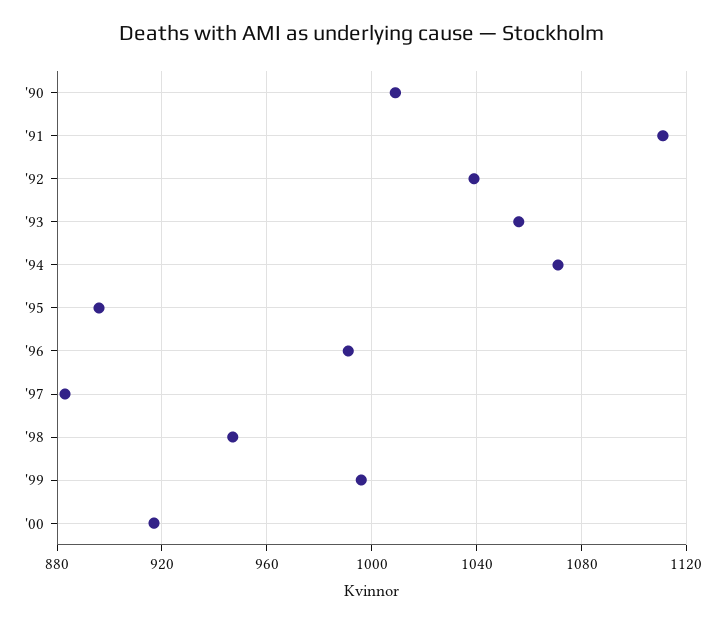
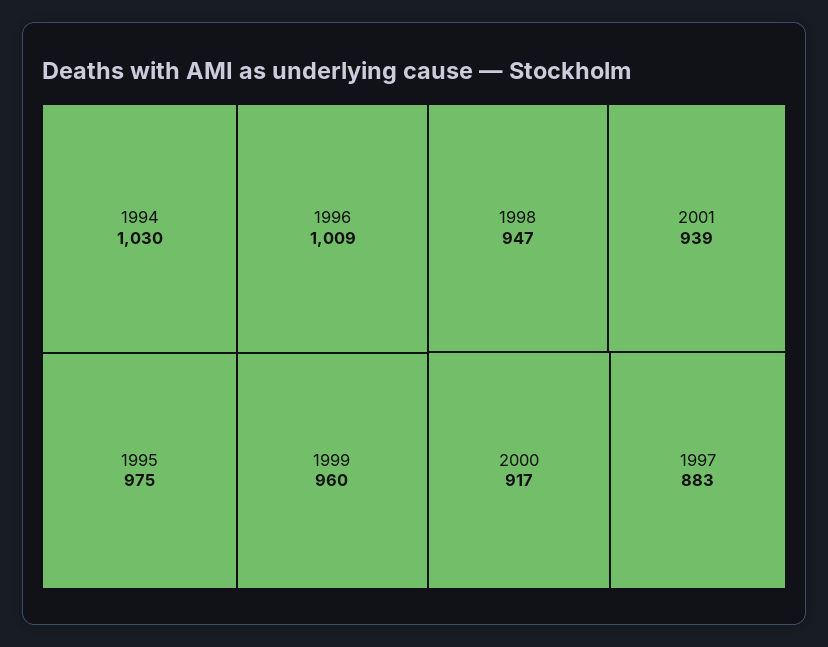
'90: 1010 -> none
'91: 1110 -> none
'92: 1040 -> none
'93: 1055 -> none
'94: 1070 -> 1030
'95: 895 -> 975
'96: 990 -> 1009
'99: 995 -> 960
2001: none -> 939

